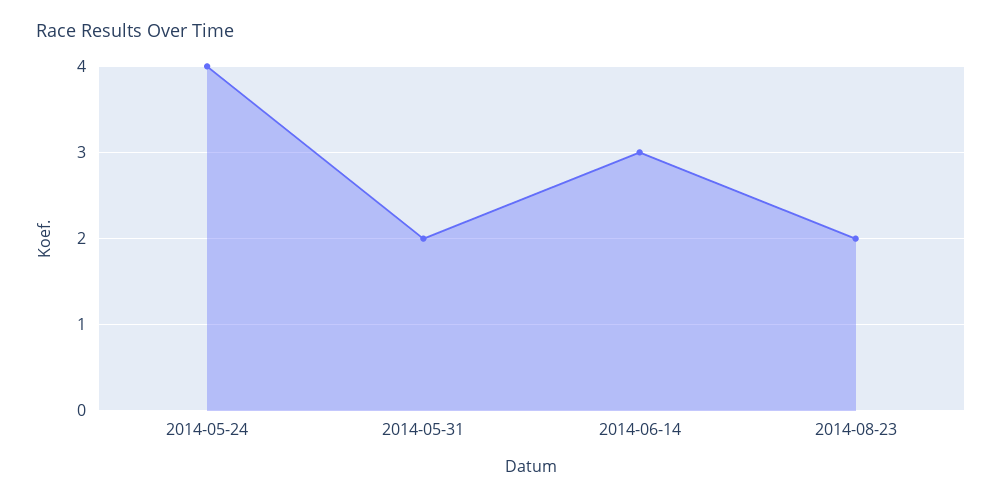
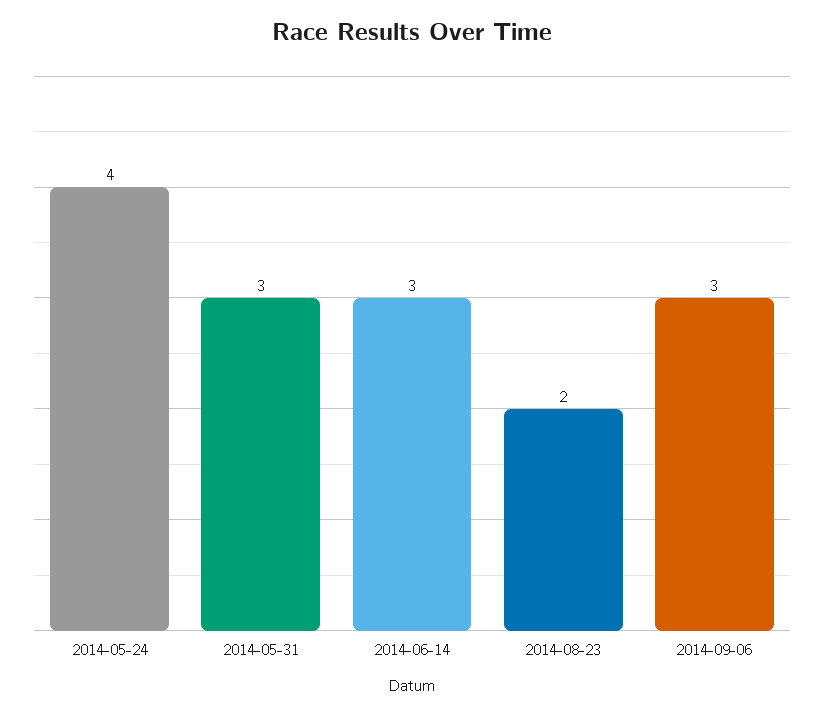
2014-05-31: 2 -> 3
2014-09-06: none -> 3

